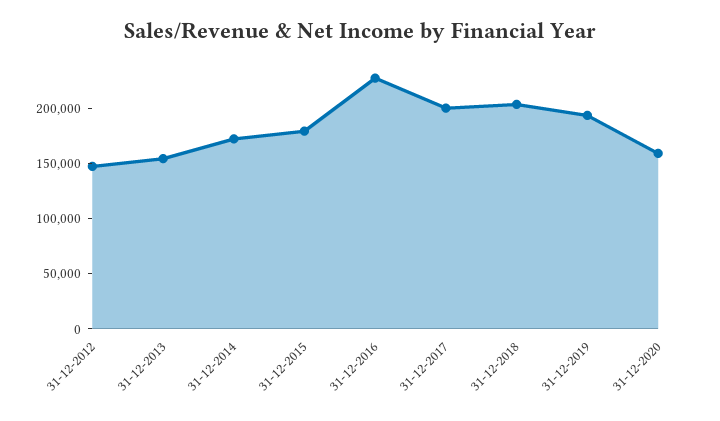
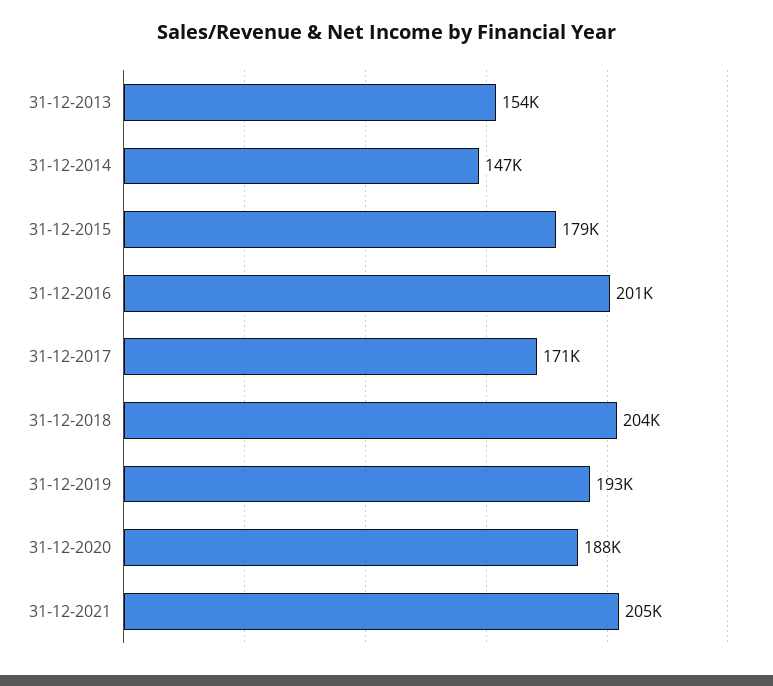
31-12-2012: 150000 -> none
31-12-2014: 170000 -> 147000
31-12-2016: 230000 -> 201000
31-12-2017: 200000 -> 171000
31-12-2020: 160000 -> 188000
31-12-2021: none -> 205000

